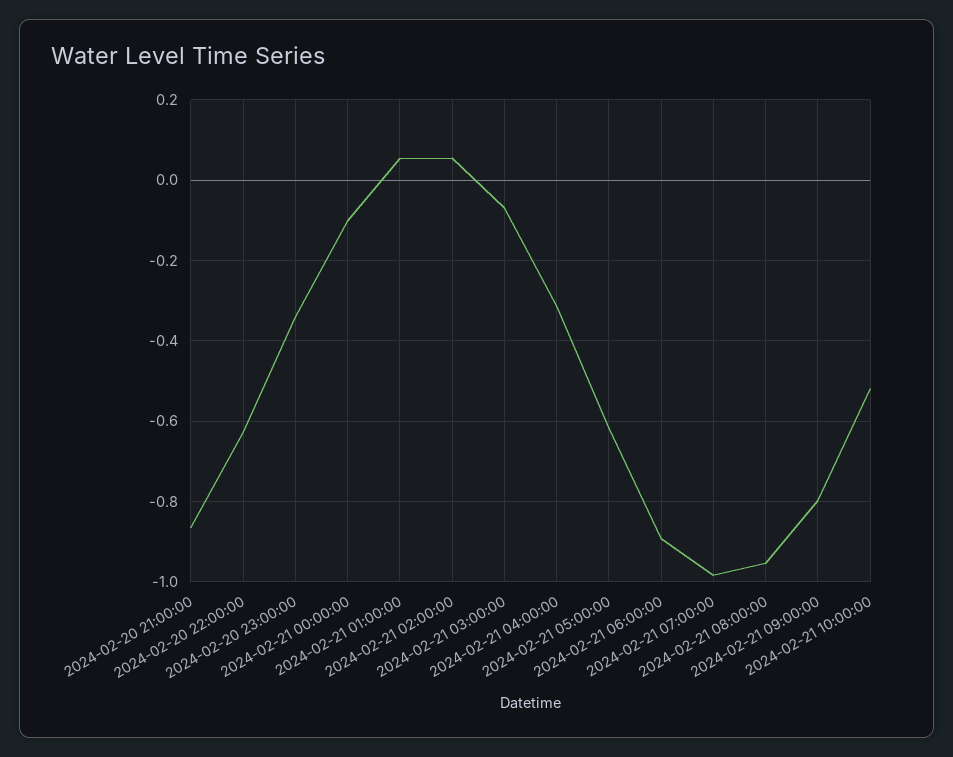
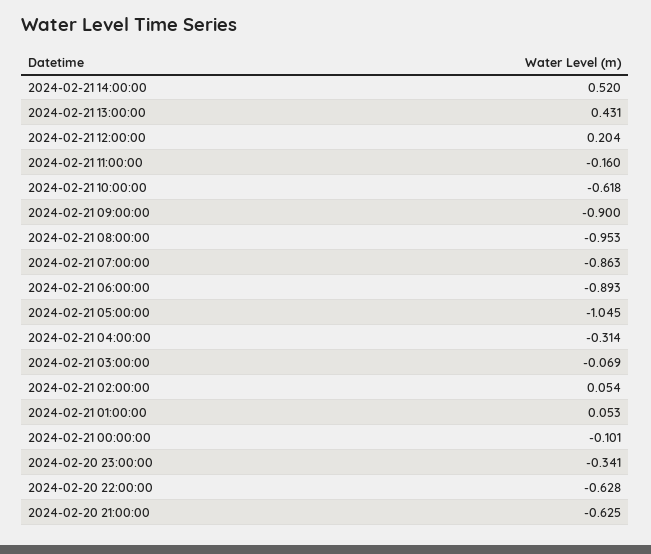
2024-02-20 21:00:00: -0.86 -> -0.625
2024-02-21 05:00:00: -0.62 -> -1.045
2024-02-21 07:00:00: -0.98 -> -0.863
2024-02-21 09:00:00: -0.8 -> -0.9
2024-02-21 10:00:00: -0.52 -> -0.618
2024-02-21 14:00:00: none -> 0.52
2024-02-21 13:00:00: none -> 0.431
2024-02-21 12:00:00: none -> 0.204
2024-02-21 11:00:00: none -> -0.16

